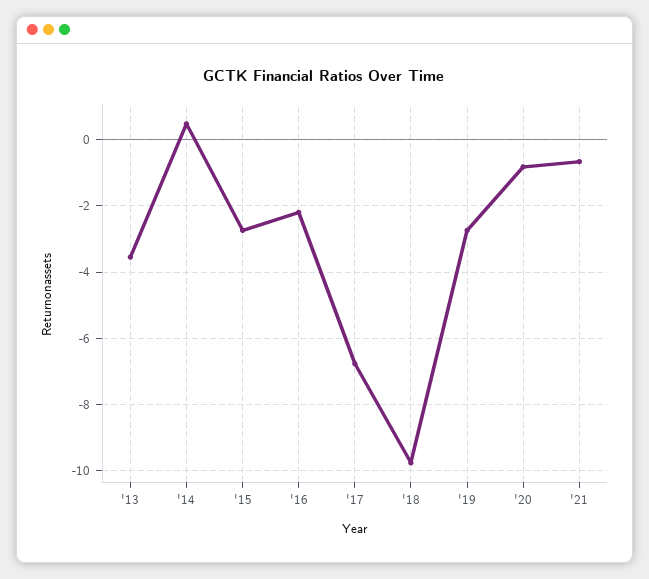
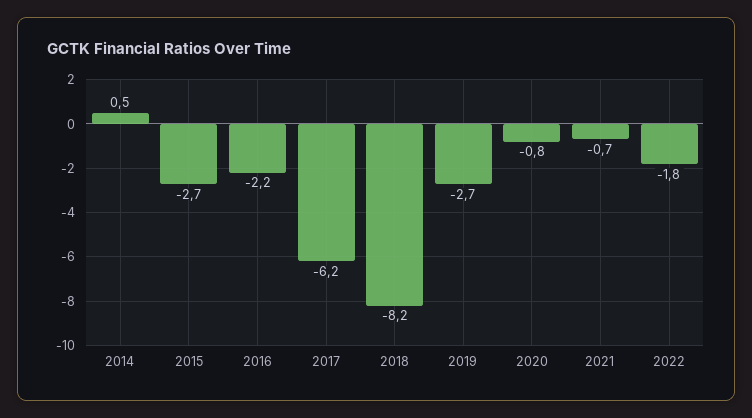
'13: -3.6 -> none
'17: -6.8 -> -6.2
'18: -9.8 -> -8.2
2022: none -> -1.8

